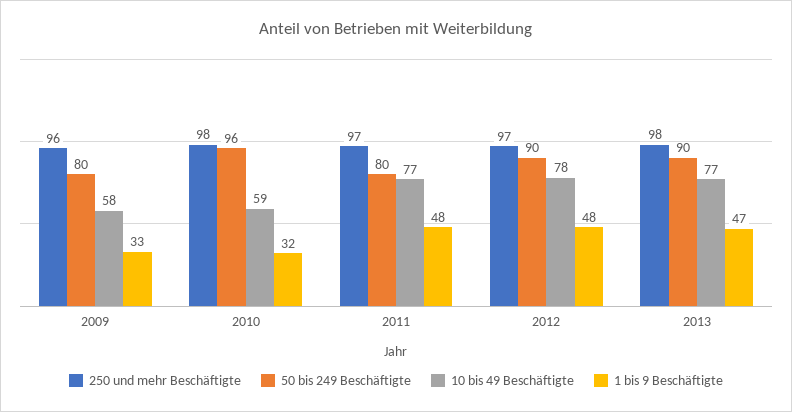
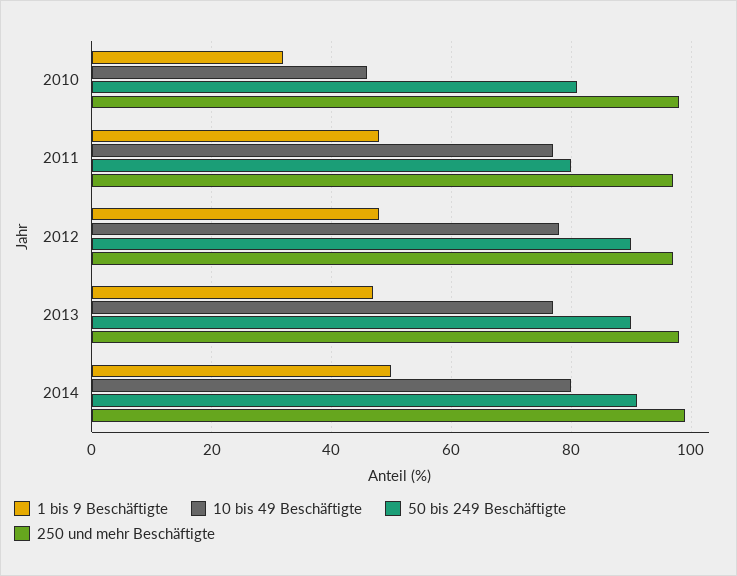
250 und mehr Beschäftigte, 2009: 96 -> none
50 bis 249 Beschäftigte, 2009: 80 -> none
10 bis 49 Beschäftigte, 2009: 58 -> none
1 bis 9 Beschäftigte, 2009: 33 -> none
50 bis 249 Beschäftigte, 2010: 96 -> 80
10 bis 49 Beschäftigte, 2010: 59 -> 45
1 bis 9 Beschäftigte, 2014: none -> 50
10 bis 49 Beschäftigte, 2014: none -> 80
50 bis 249 Beschäftigte, 2014: none -> 90
250 und mehr Beschäftigte, 2014: none -> 100

